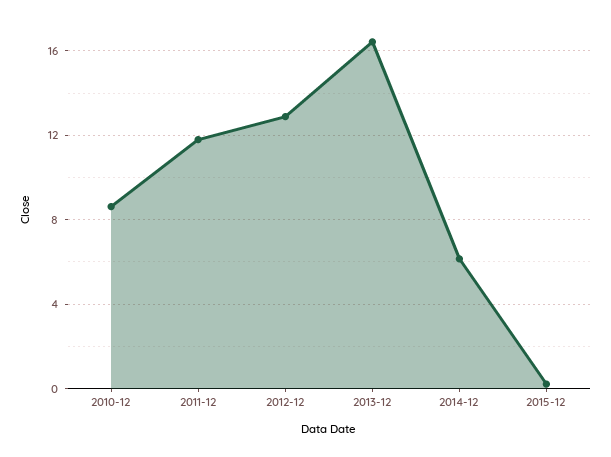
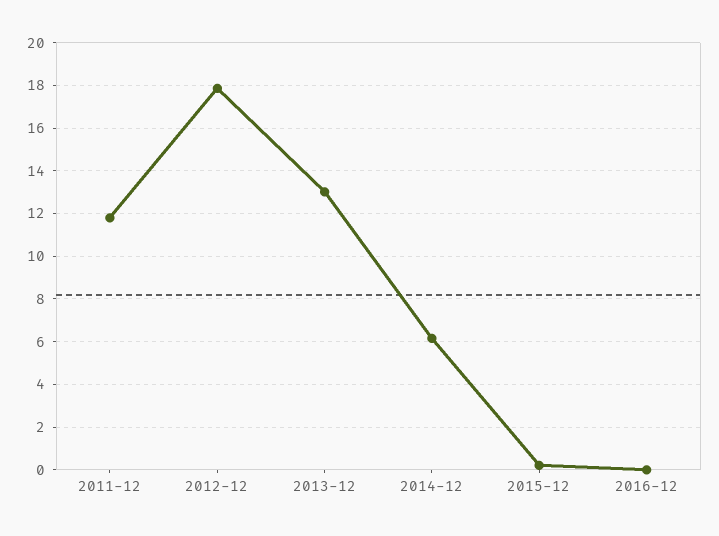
2010-12: 8.5 -> none
2012-12: 13 -> 18
2013-12: 16.5 -> 13
2016-12: none -> 0

